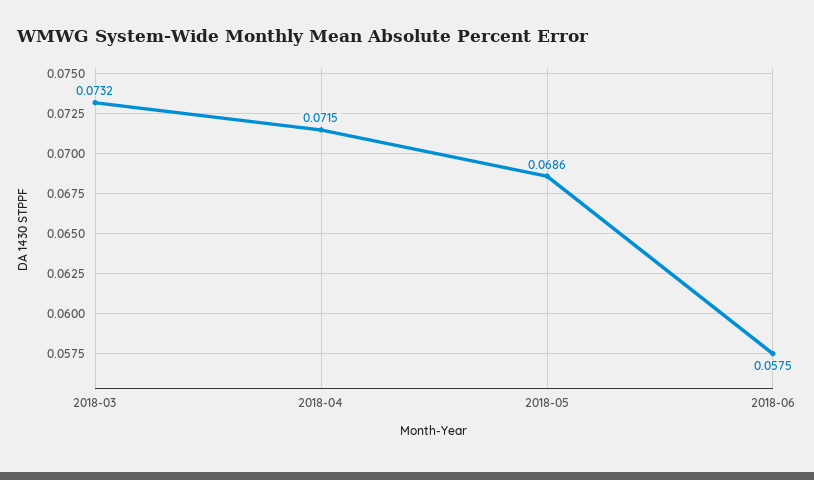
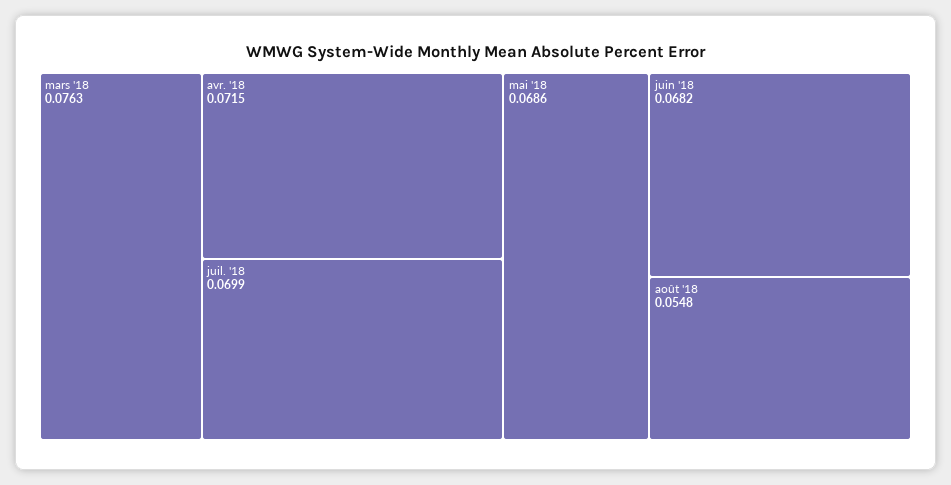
2018-03: 0.0732 -> 0.0763
2018-06: 0.0575 -> 0.0682
juil. '18: none -> 0.0699
août '18: none -> 0.0548

